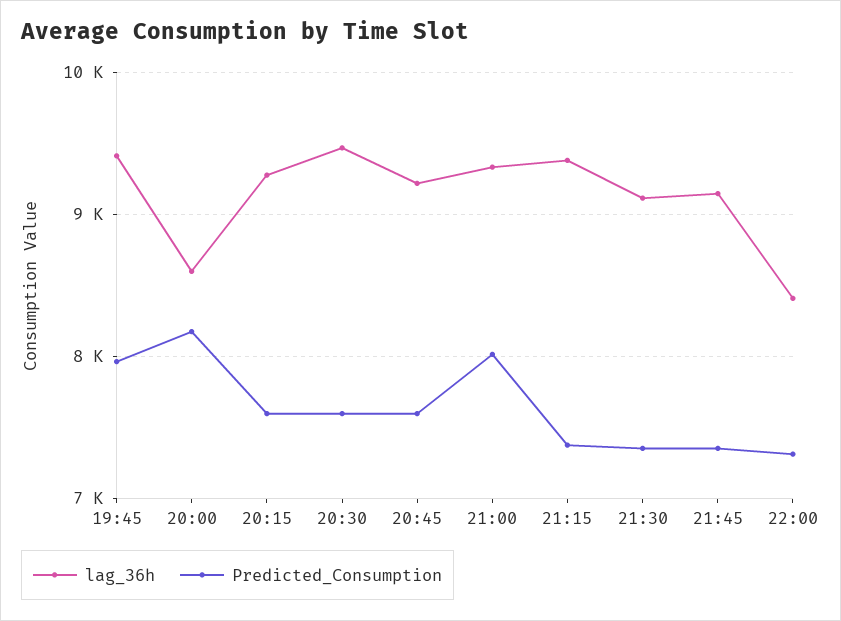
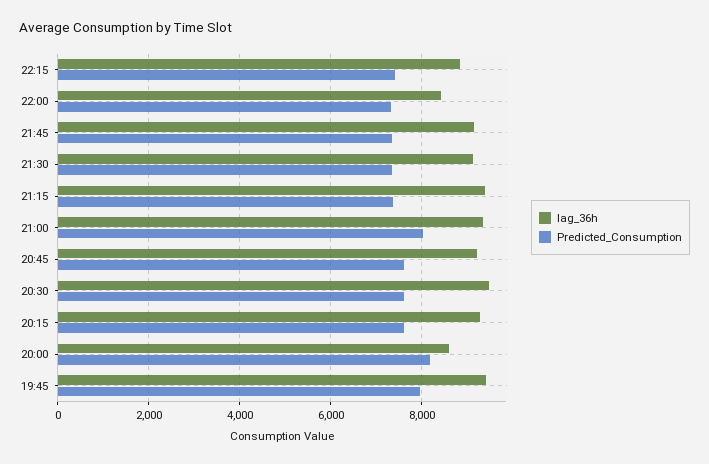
lag_36h, 22:15: none -> 8800
Predicted_Consumption, 22:15: none -> 7400

